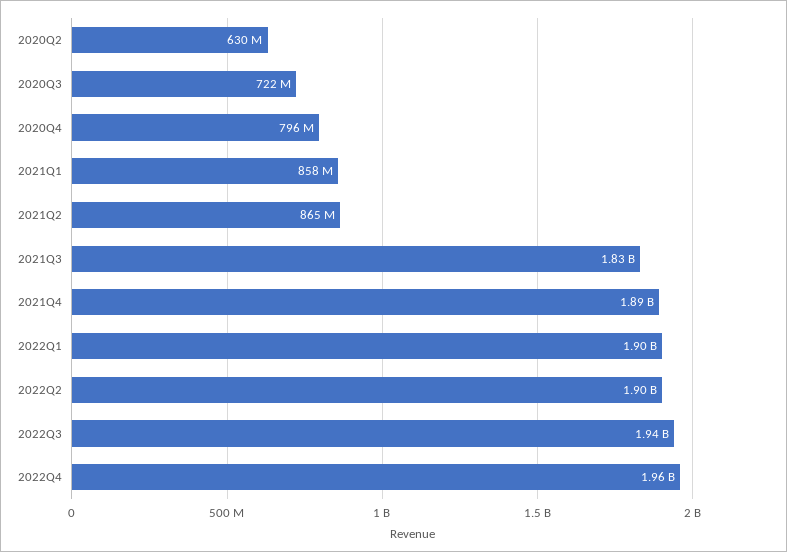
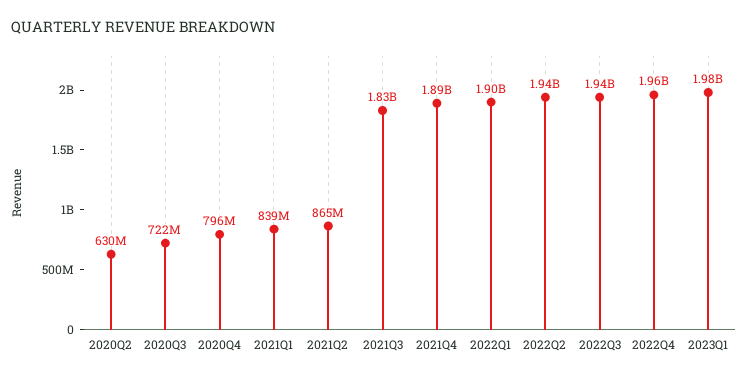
2021Q1: 858000000 -> 839000000
2022Q2: 1900000000 -> 1940000000
2023Q1: none -> 1980000000

